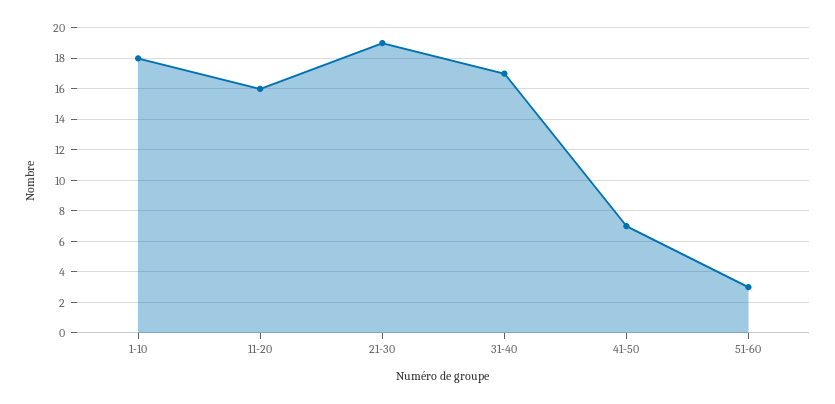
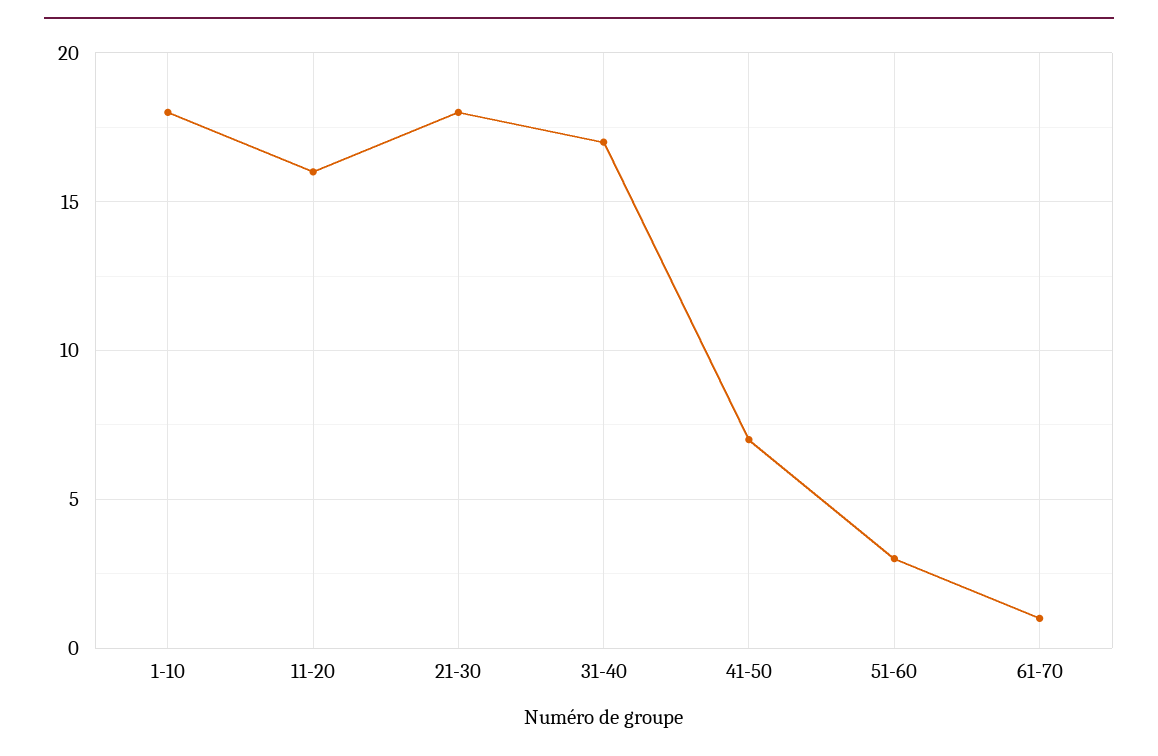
21-30: 19 -> 18
61-70: none -> 1

